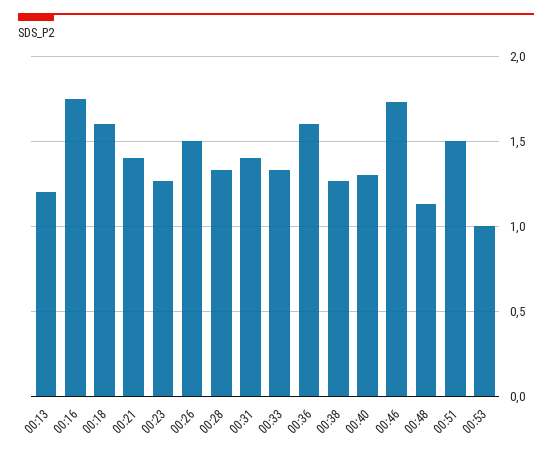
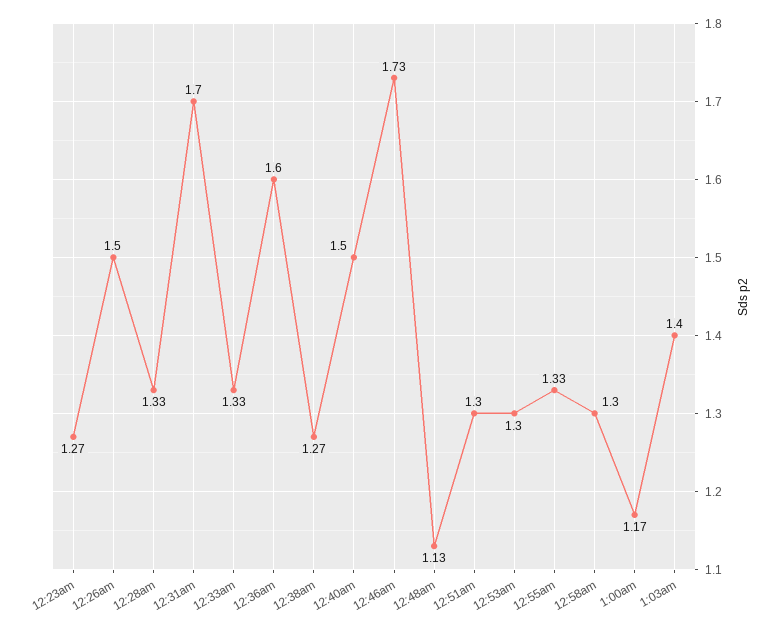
00:13: 1.2 -> none
00:16: 1.75 -> none
00:18: 1.6 -> none
00:21: 1.4 -> none
00:31: 1.4 -> 1.7
00:40: 1.3 -> 1.5
00:51: 1.5 -> 1.3
00:53: 1 -> 1.3
12:55am: none -> 1.33
12:58am: none -> 1.3
1:00am: none -> 1.17
1:03am: none -> 1.4

